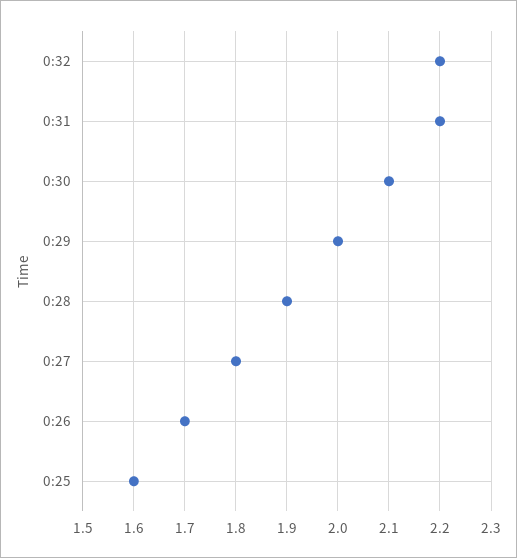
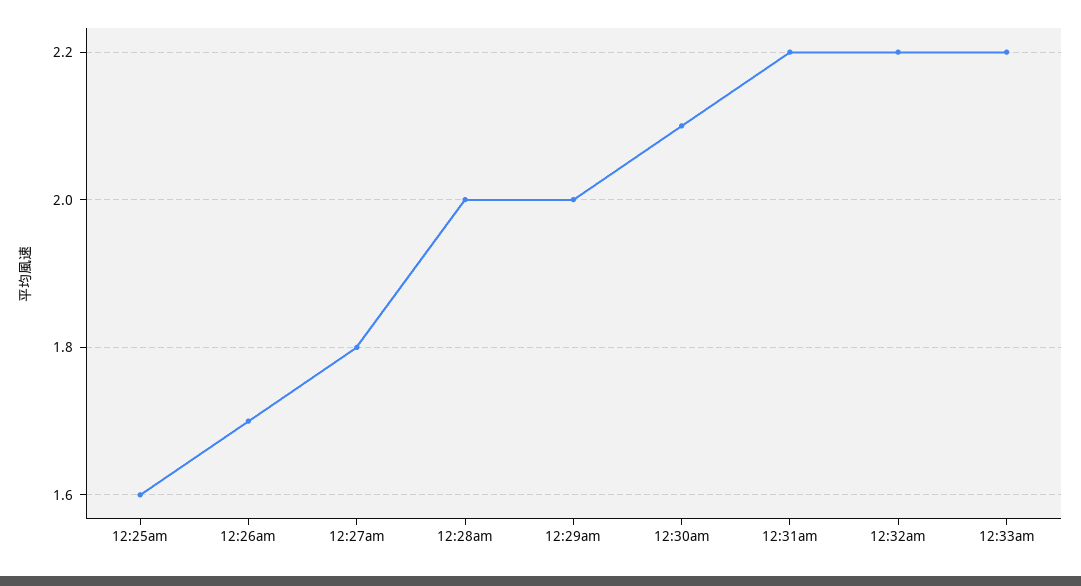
0:28: 1.9 -> 2
12:33am: none -> 2.2

